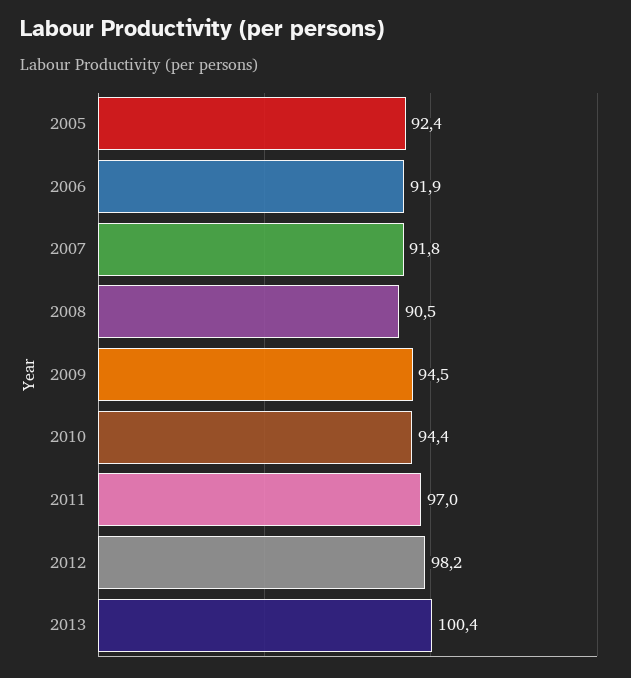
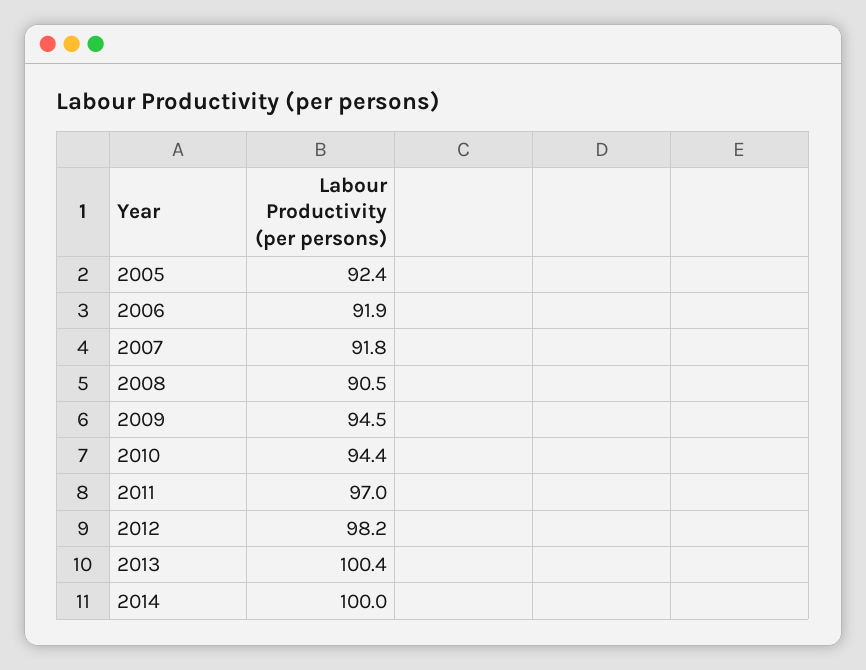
2014: none -> 100

